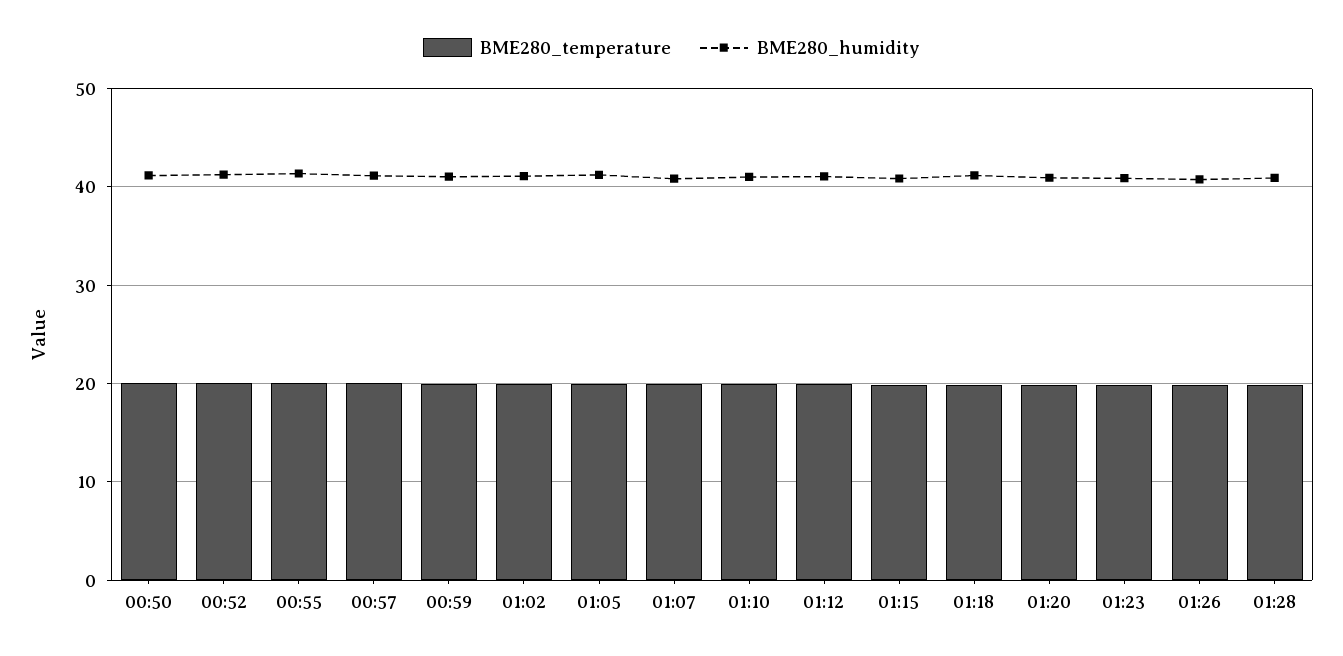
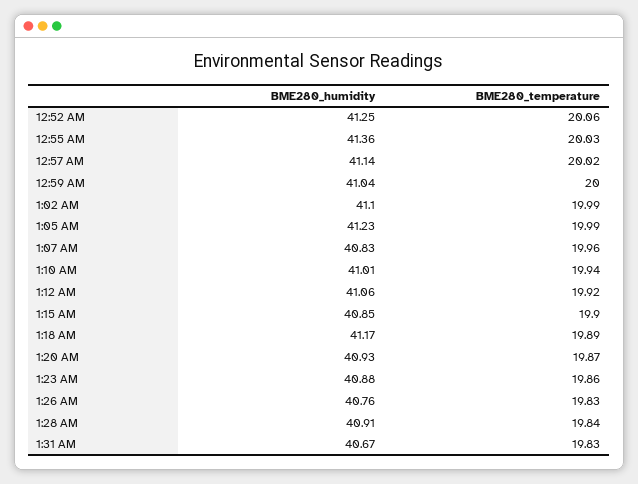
BME280_temperature, 00:50: 20 -> none
BME280_humidity, 00:50: 41 -> none
BME280_humidity, 1:31 AM: none -> 40.67
BME280_temperature, 1:31 AM: none -> 19.83

